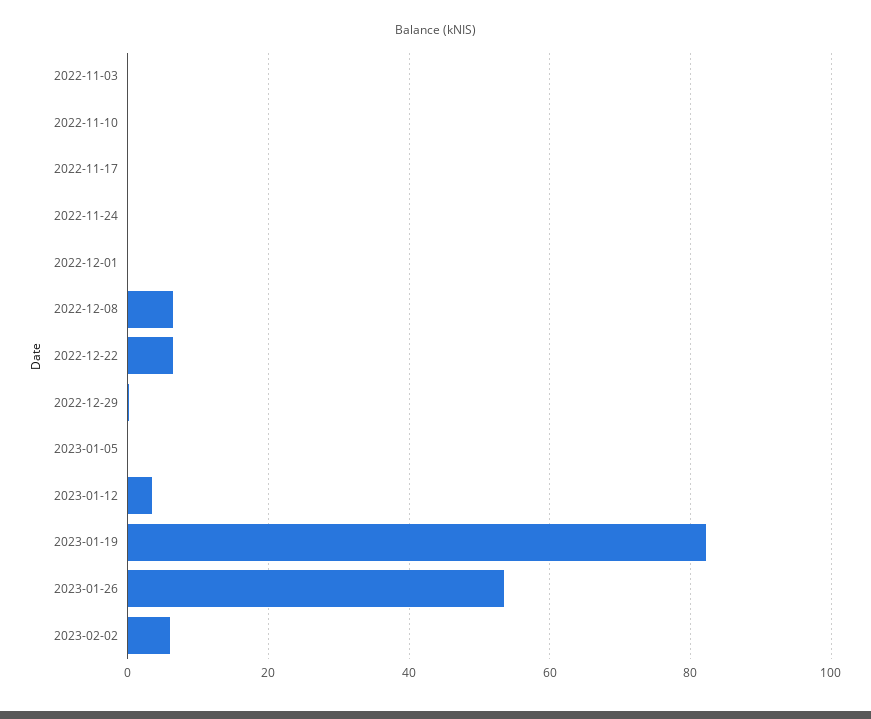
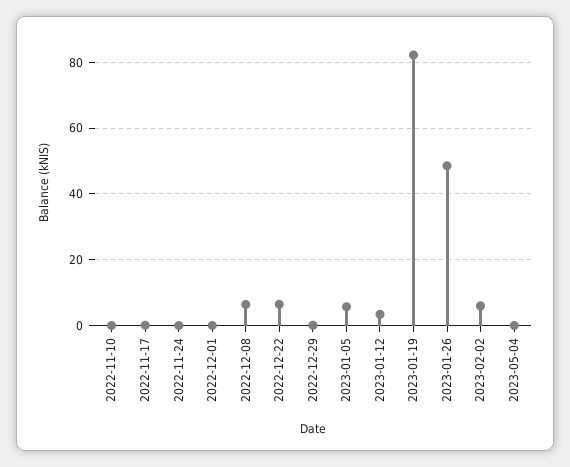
2022-11-03: 0 -> none
2023-01-05: 0 -> 6
2023-01-26: 54 -> 48
2023-05-04: none -> 0

